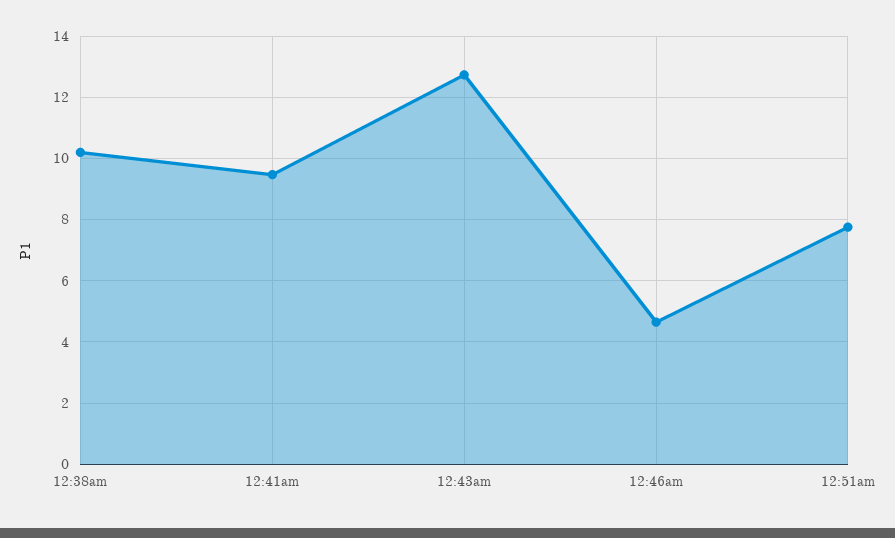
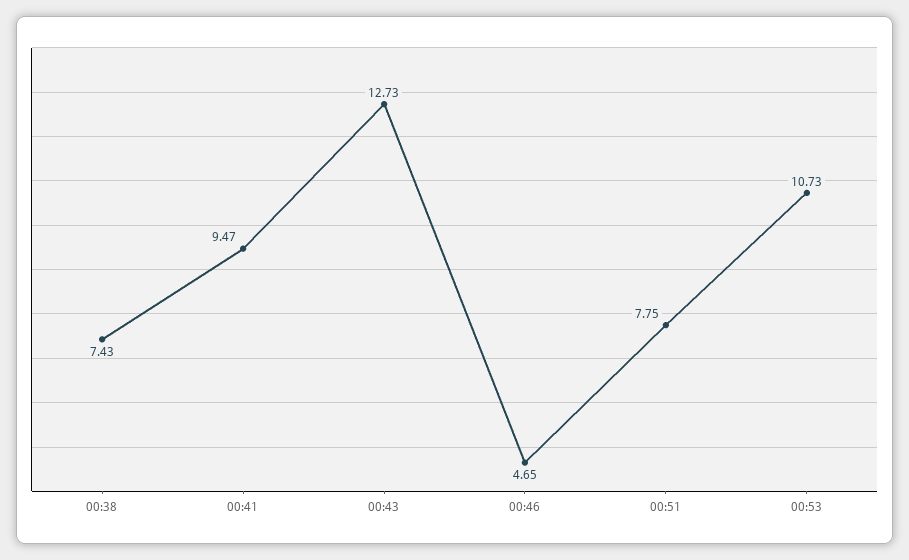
12:38am: 10.2 -> 7.43
00:53: none -> 10.73

